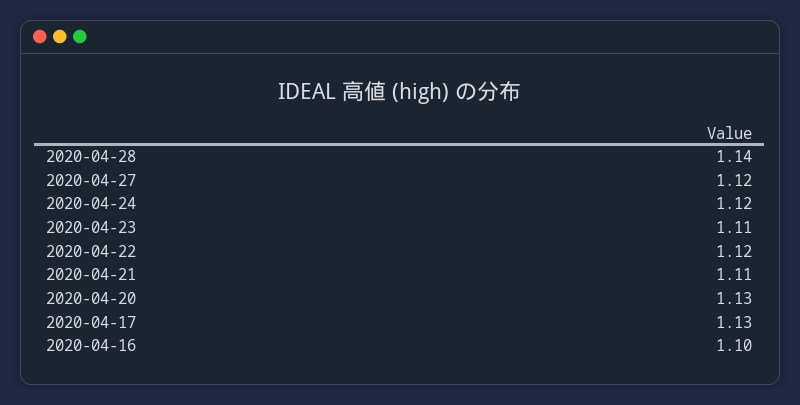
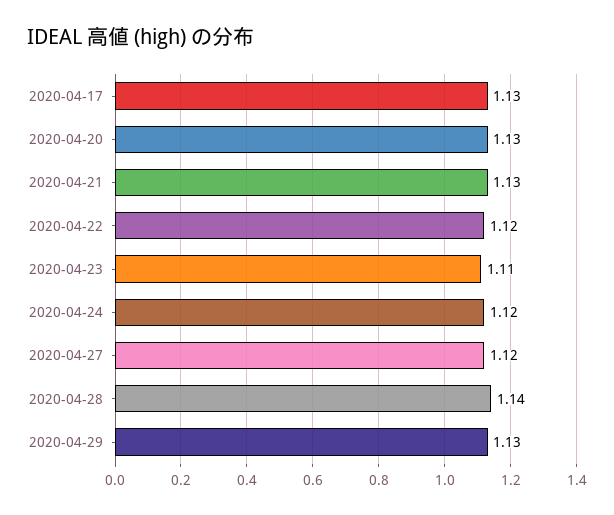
2020-04-21: 1.11 -> 1.13
2020-04-16: 1.1 -> none
2020-04-29: none -> 1.13

